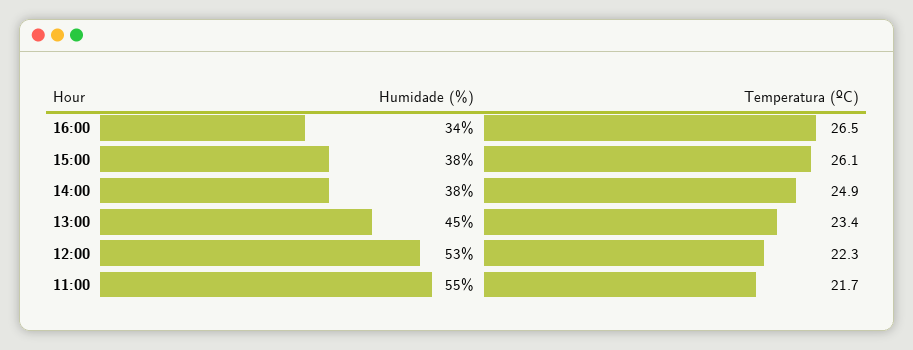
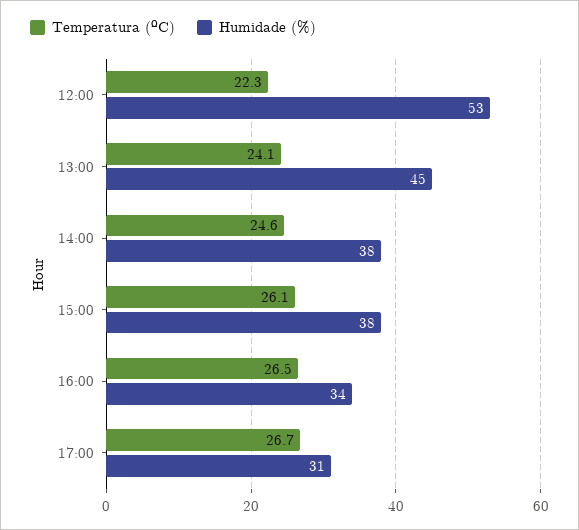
Temperatura (ºC), 14:00: 24.9 -> 24.6
Temperatura (ºC), 13:00: 23.4 -> 24.1
Humidade (%), 11:00: 55 -> none
Temperatura (ºC), 11:00: 21.7 -> none
Temperatura (ºC), 17:00: none -> 26.7
Humidade (%), 17:00: none -> 31

